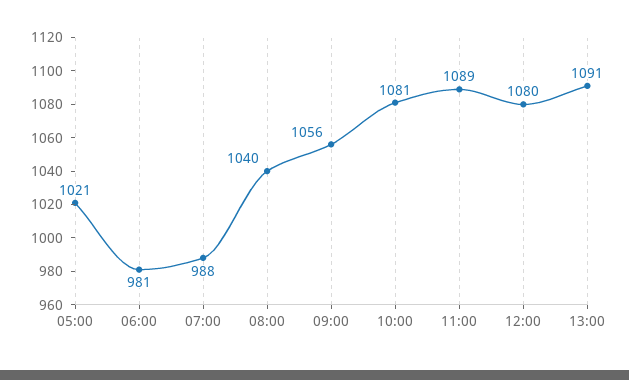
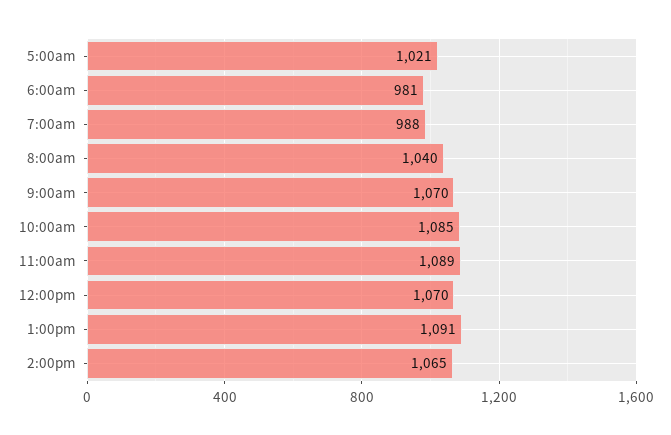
09:00: 1056 -> 1070
10:00: 1081 -> 1085
12:00: 1080 -> 1070
2:00pm: none -> 1065

